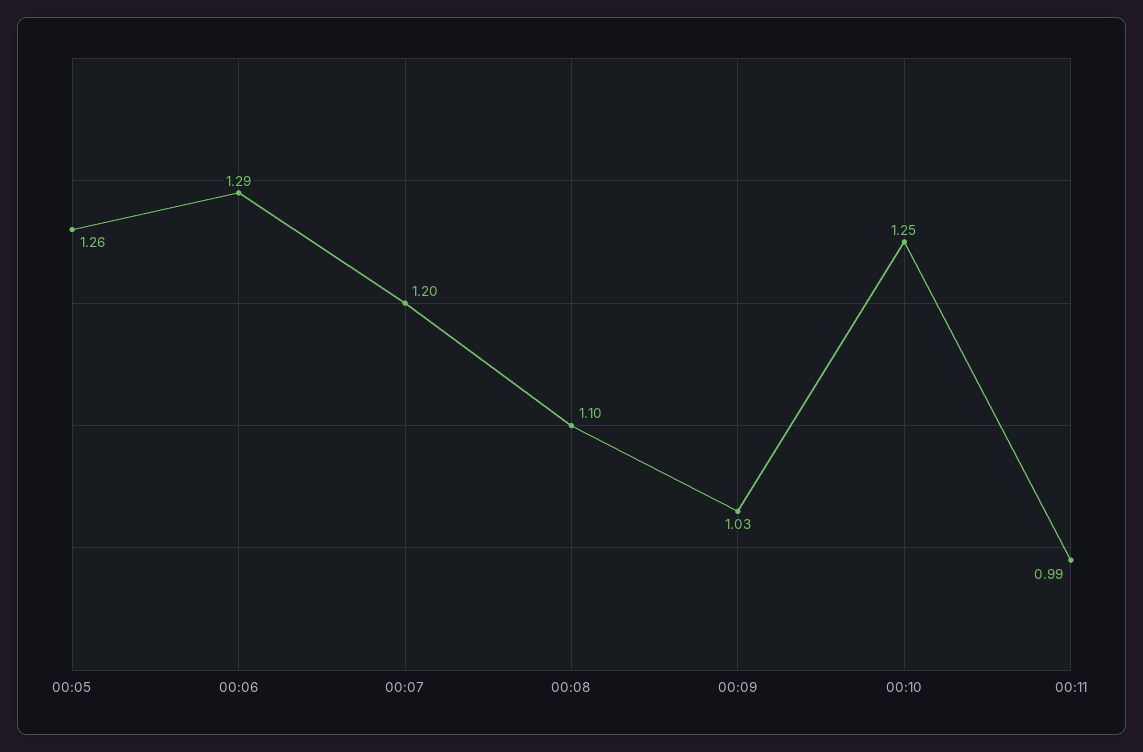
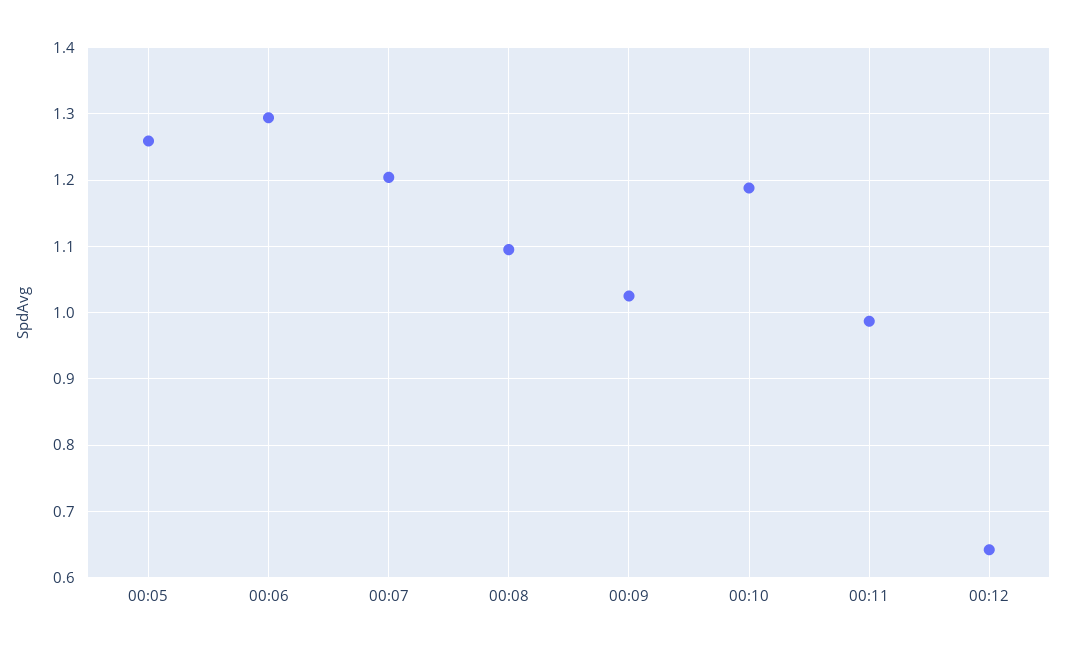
00:10: 1.25 -> 1.19
00:12: none -> 0.64

